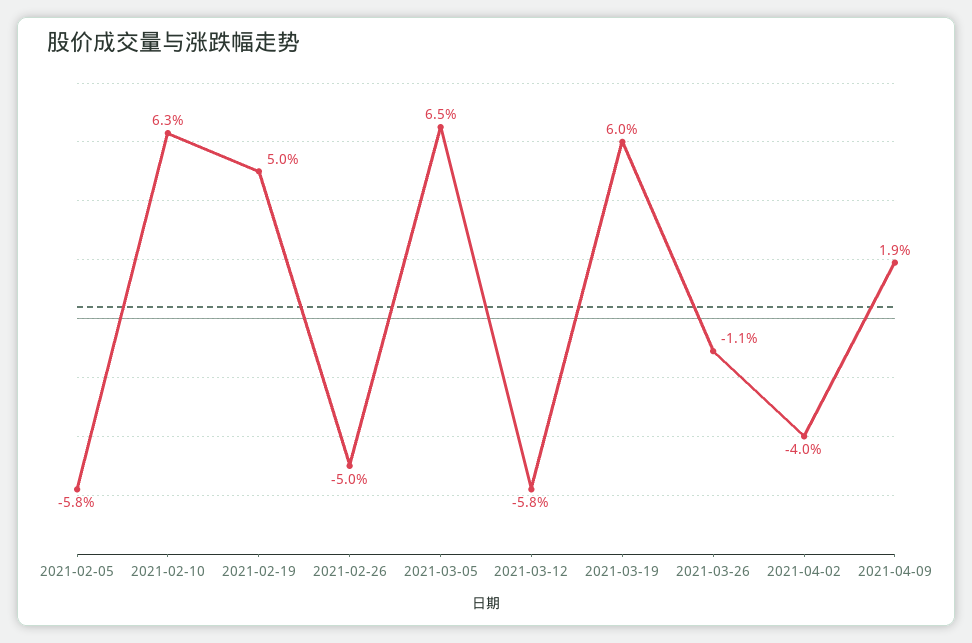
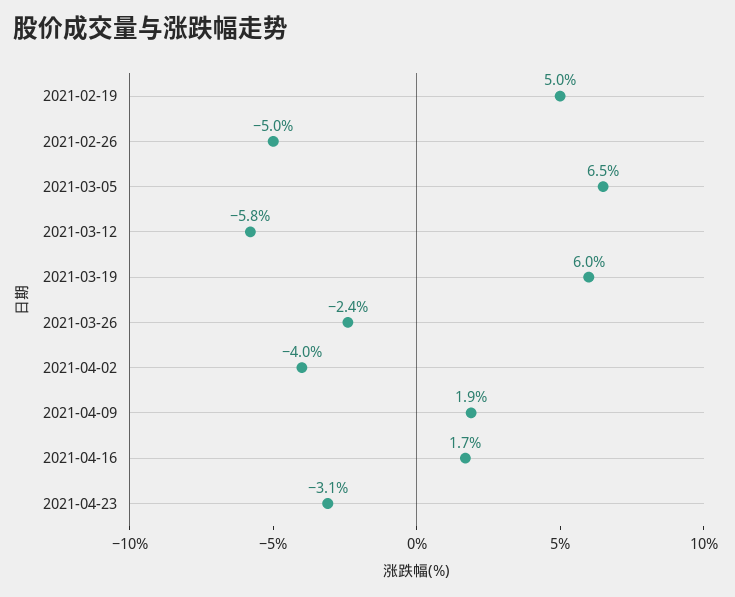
2021-02-05: -5.8 -> none
2021-02-10: 6.3 -> none
2021-03-26: -1.1 -> -2.4
2021-04-16: none -> 1.7
2021-04-23: none -> -3.1

